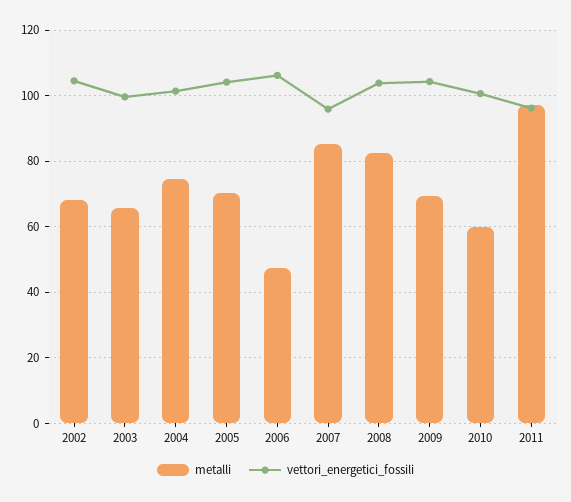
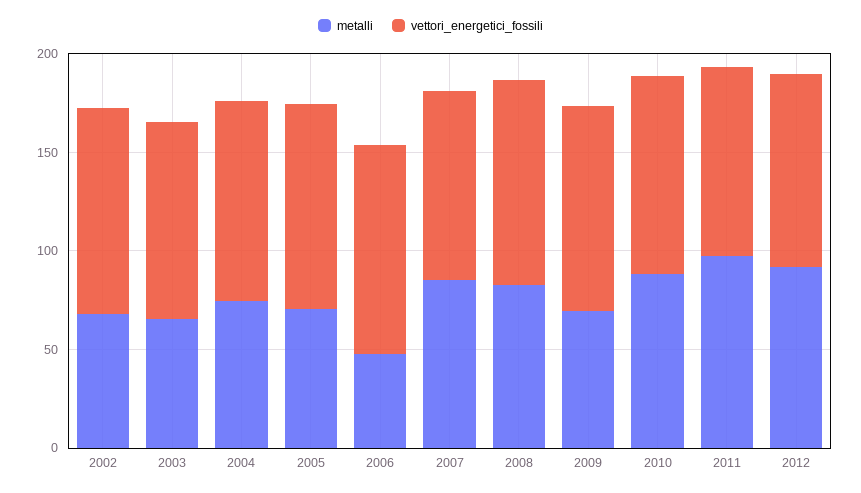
metalli, 2010: 60 -> 90
metalli, 2012: none -> 90
vettori_energetici_fossili, 2012: none -> 100

